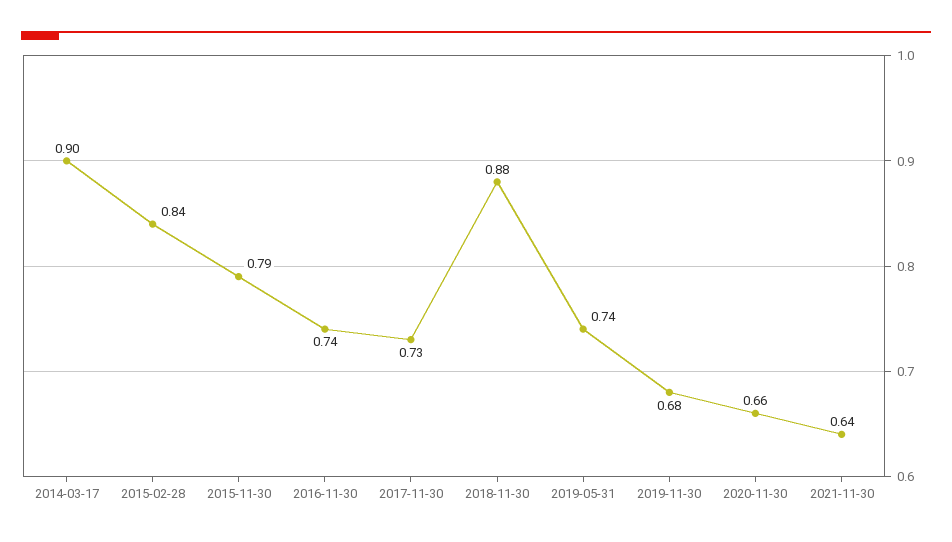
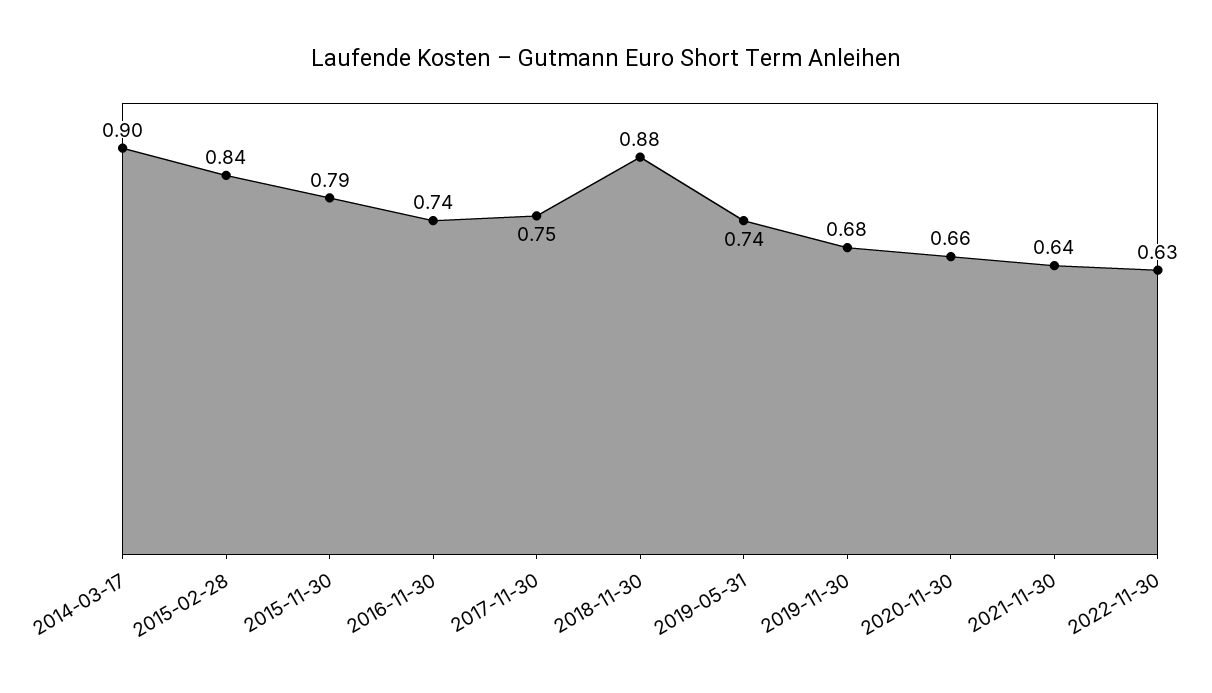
2017-11-30: 0.73 -> 0.75
2022-11-30: none -> 0.63

